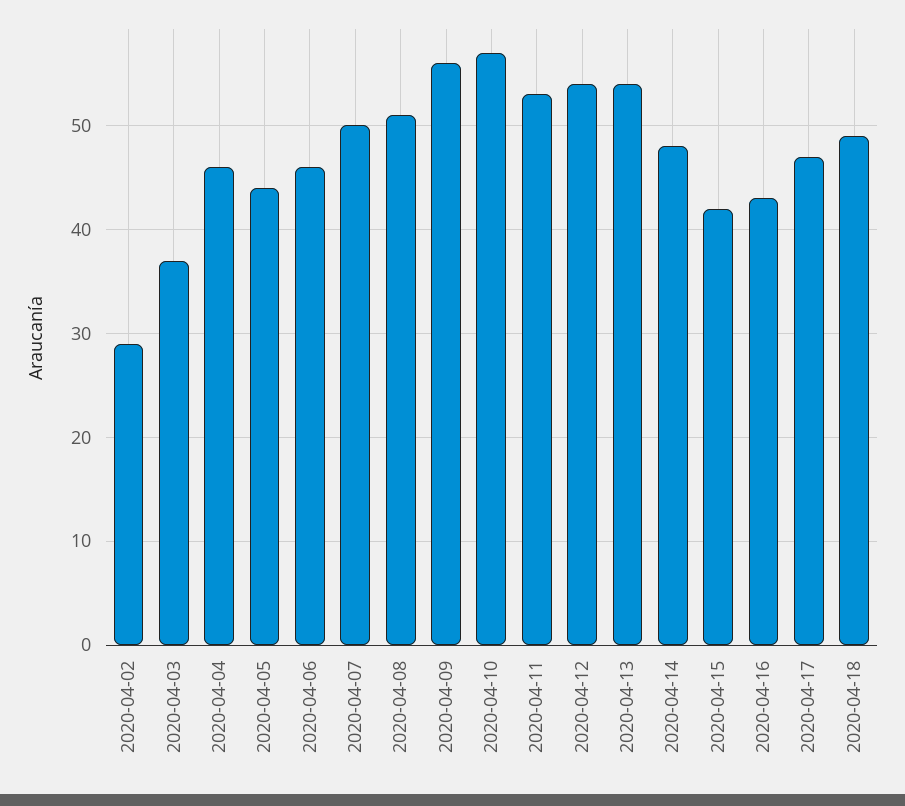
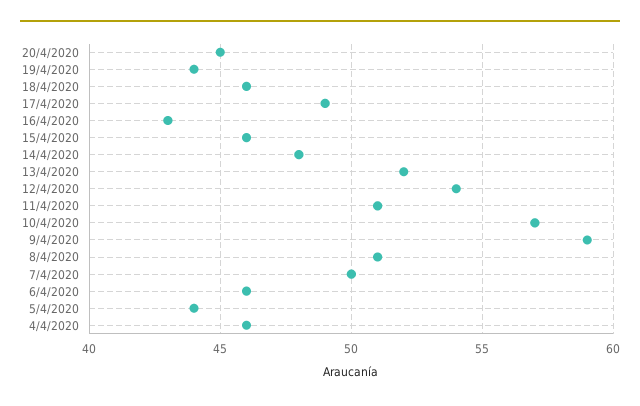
2020-04-02: 29 -> none
2020-04-03: 37 -> none
2020-04-09: 56 -> 59
2020-04-11: 53 -> 51
2020-04-13: 54 -> 52
2020-04-15: 42 -> 46
2020-04-17: 47 -> 49
2020-04-18: 49 -> 46
20/4/2020: none -> 45
19/4/2020: none -> 44

